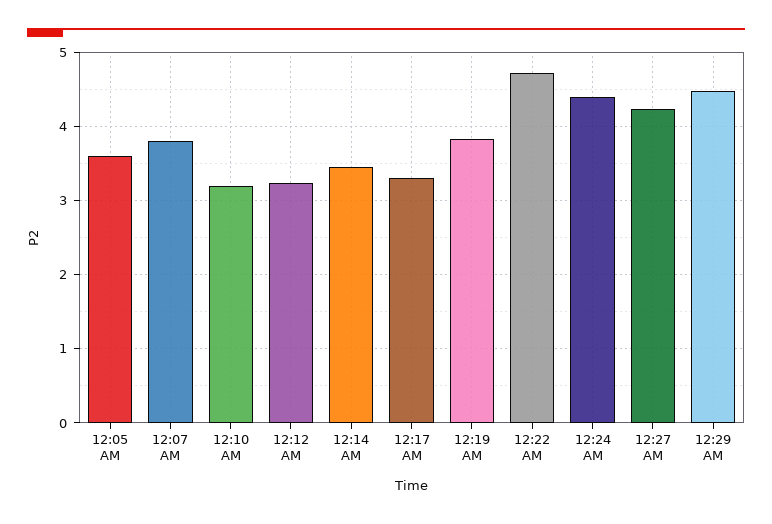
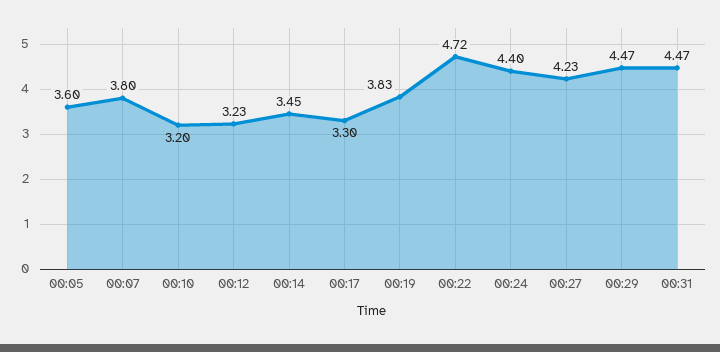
00:31: none -> 4.47

